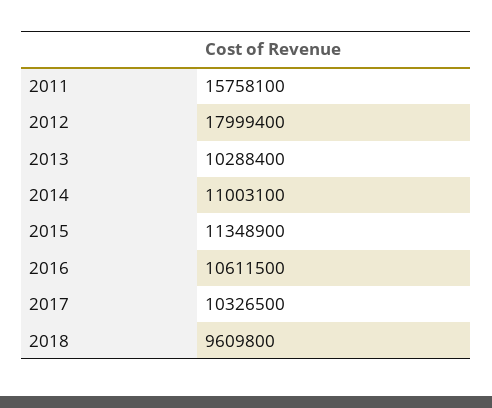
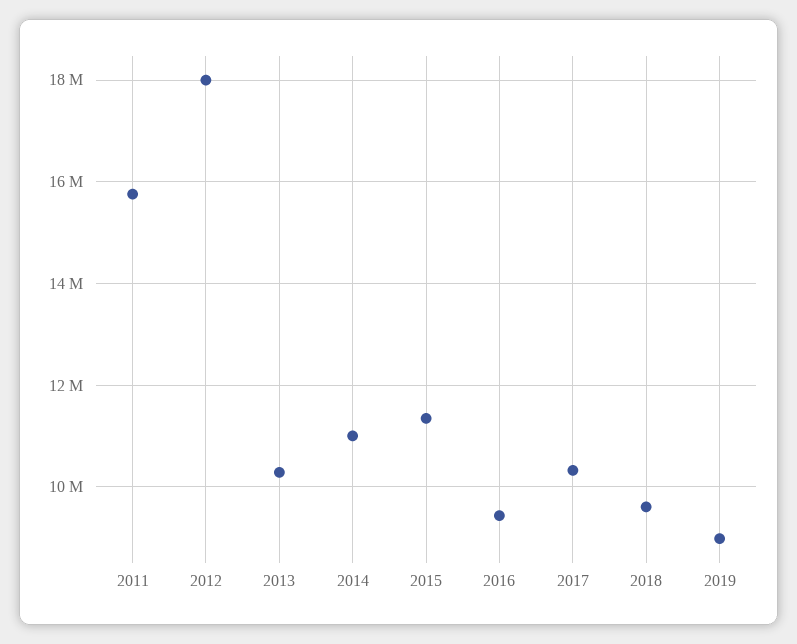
2016: 10611500 -> 9400000
2019: none -> 9000000

